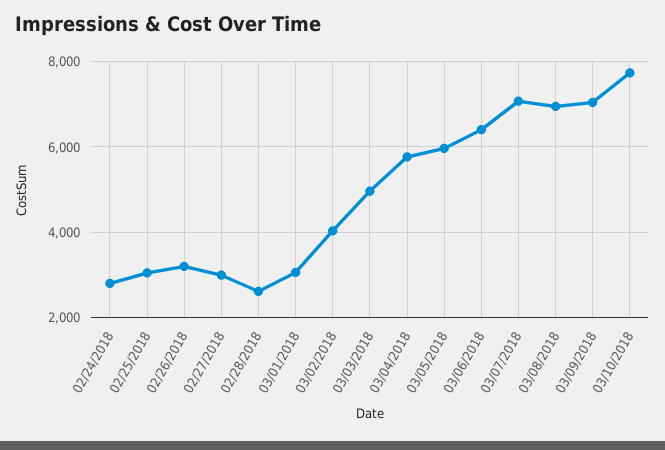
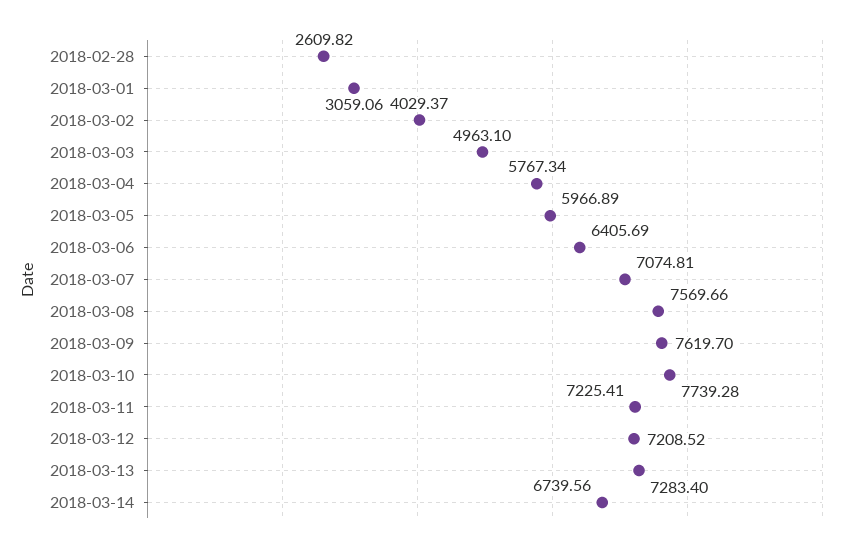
02/24/2018: 2800 -> none
02/25/2018: 3000 -> none
02/26/2018: 3200 -> none
02/27/2018: 3000 -> none
03/08/2018: 7000 -> 7569.66
03/09/2018: 7000 -> 7619.7
2018-03-11: none -> 7225.41
2018-03-12: none -> 7208.52
2018-03-13: none -> 7283.4
2018-03-14: none -> 6739.56

